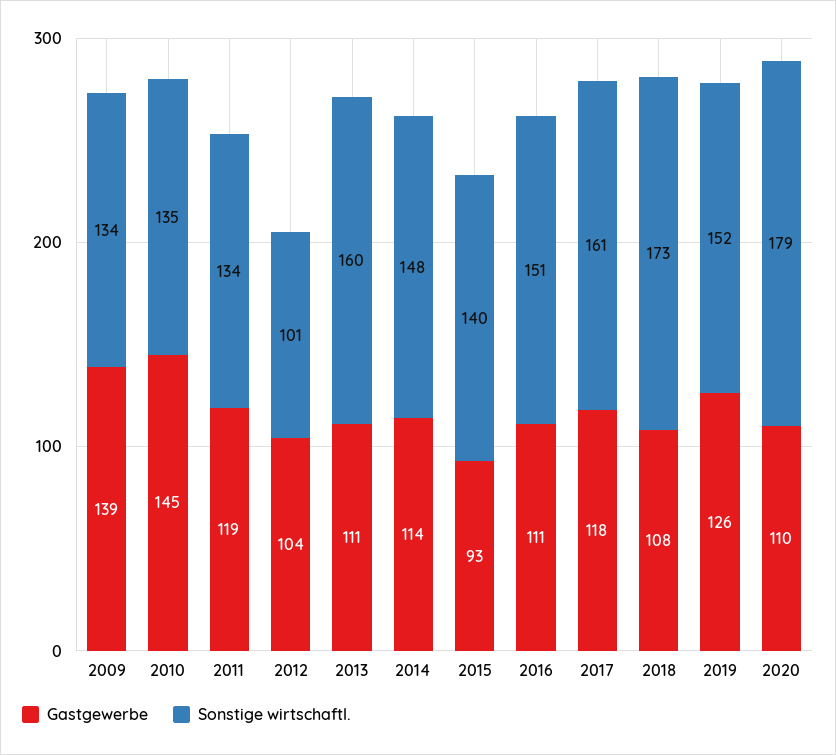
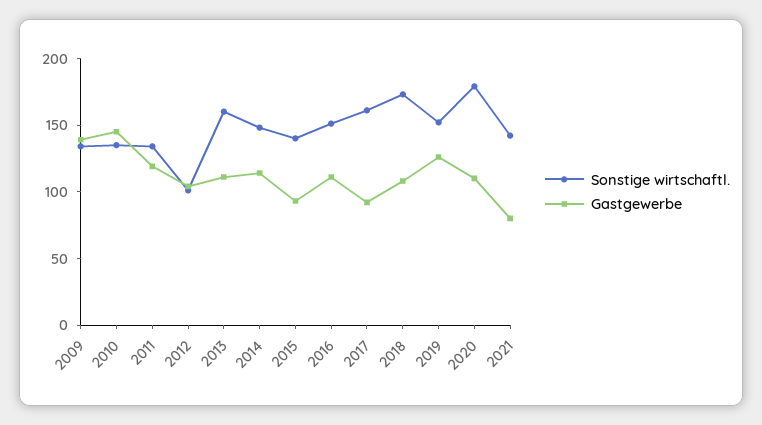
Gastgewerbe, 2017: 118 -> 90
Sonstige wirtschaftl., 2021: none -> 140
Gastgewerbe, 2021: none -> 80

